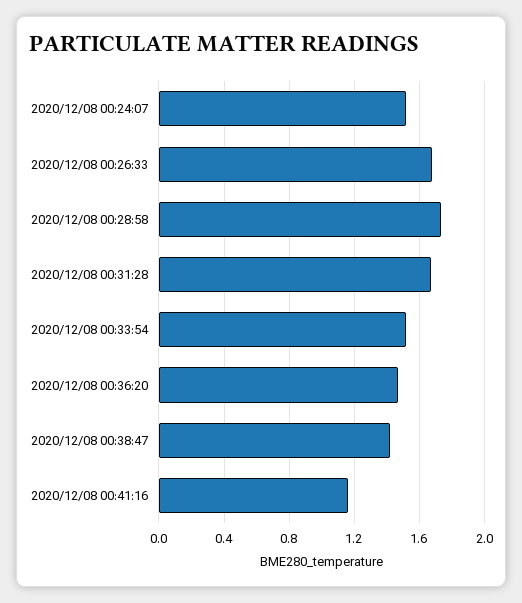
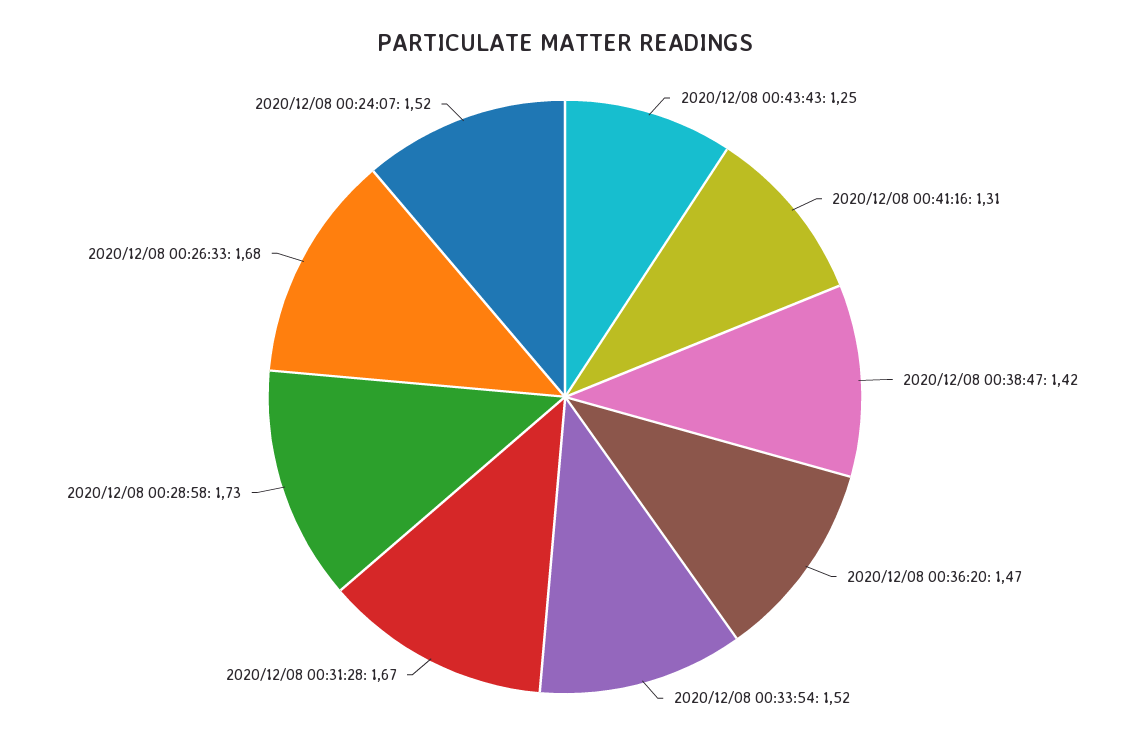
2020/12/08 00:41:16: 1.15 -> 1.31
2020/12/08 00:43:43: none -> 1.25

